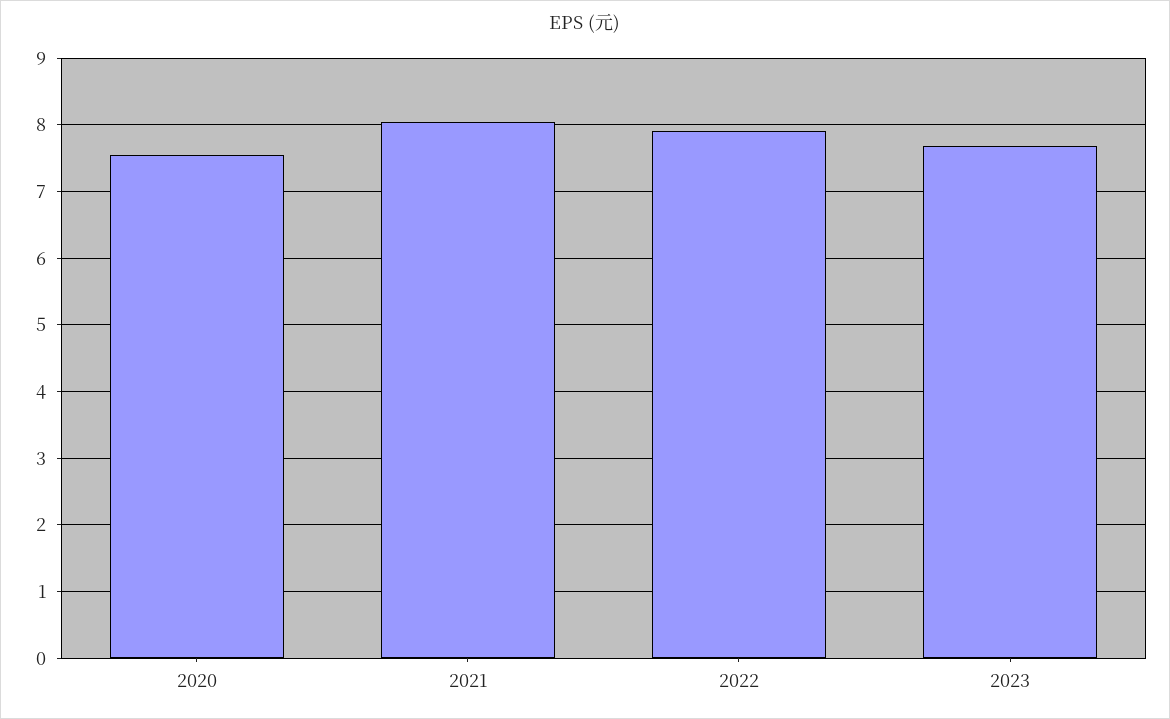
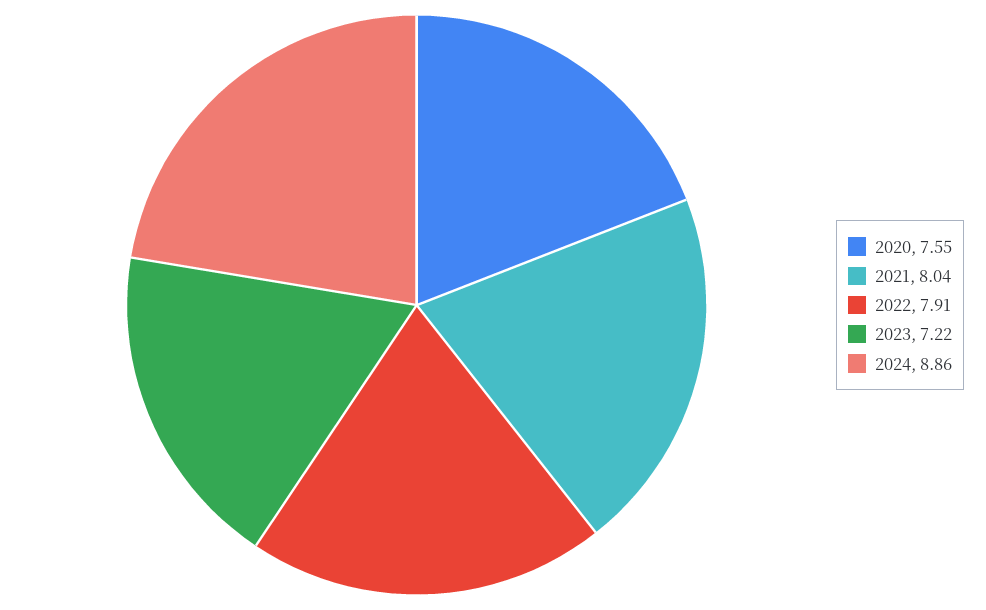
2023: 7.7 -> 7.22
2024: none -> 8.86

